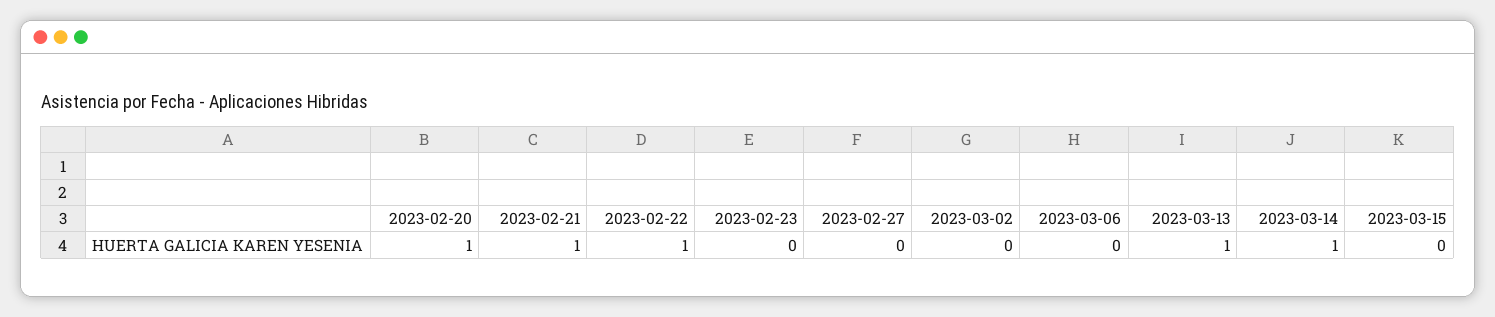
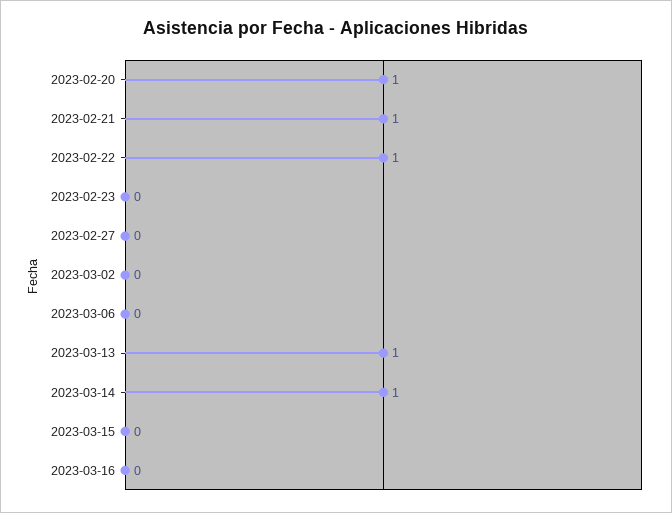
2023-03-16: none -> 0

